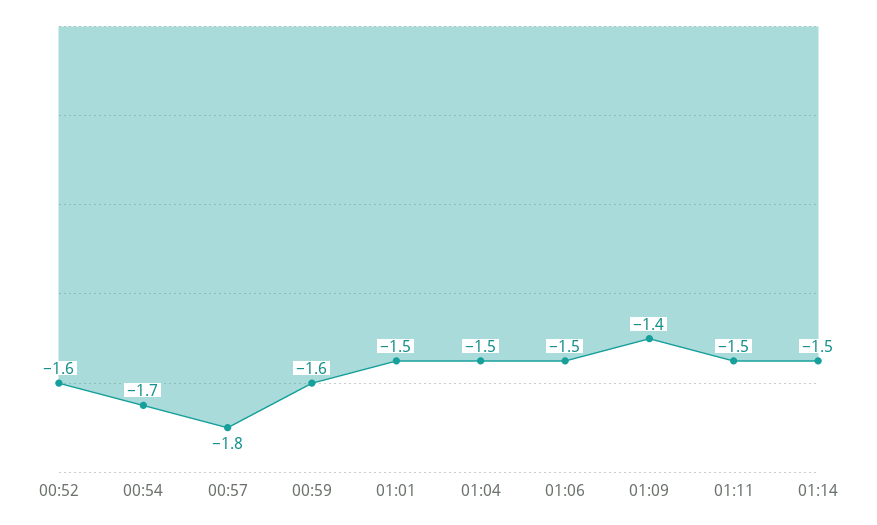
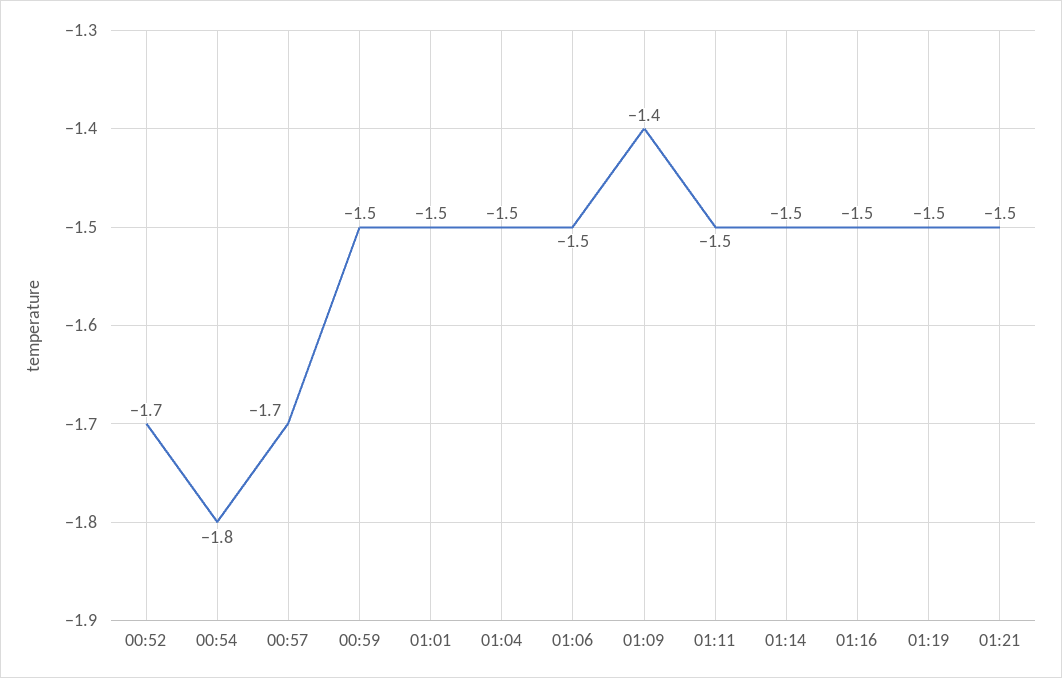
00:52: -1.6 -> -1.7
00:54: -1.7 -> -1.8
00:57: -1.8 -> -1.7
00:59: -1.6 -> -1.5
01:16: none -> -1.5
01:19: none -> -1.5
01:21: none -> -1.5

